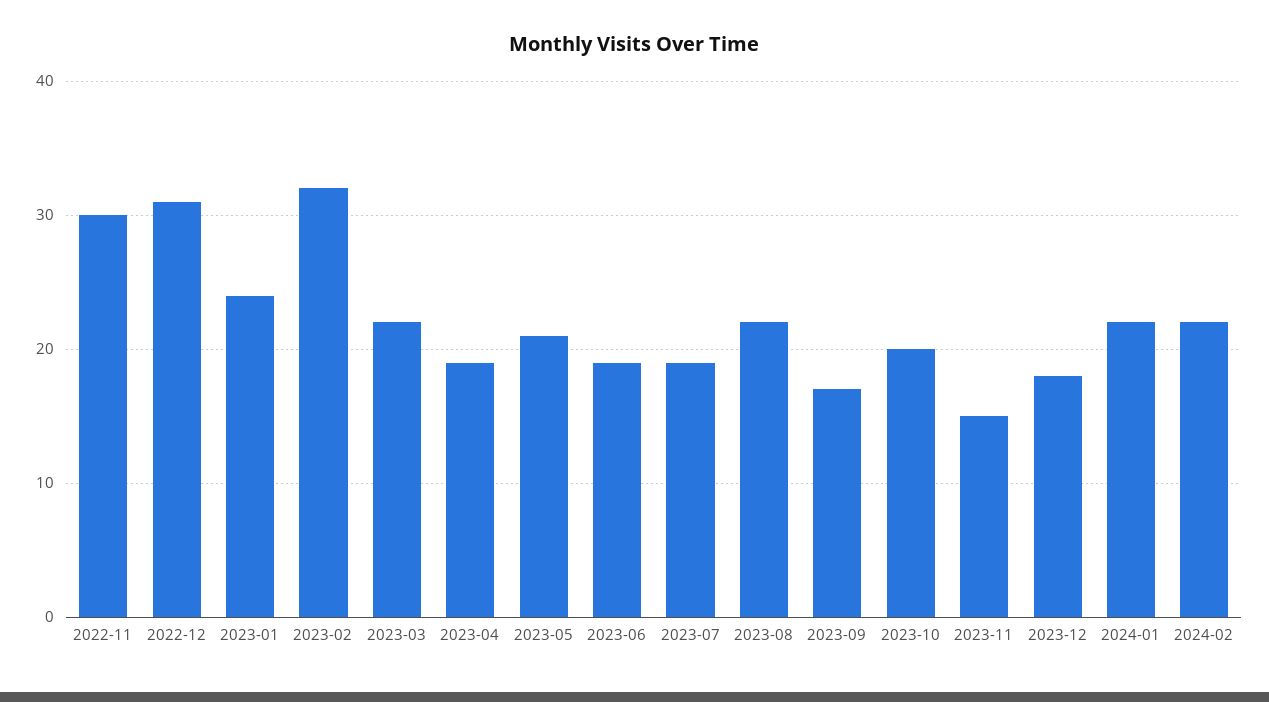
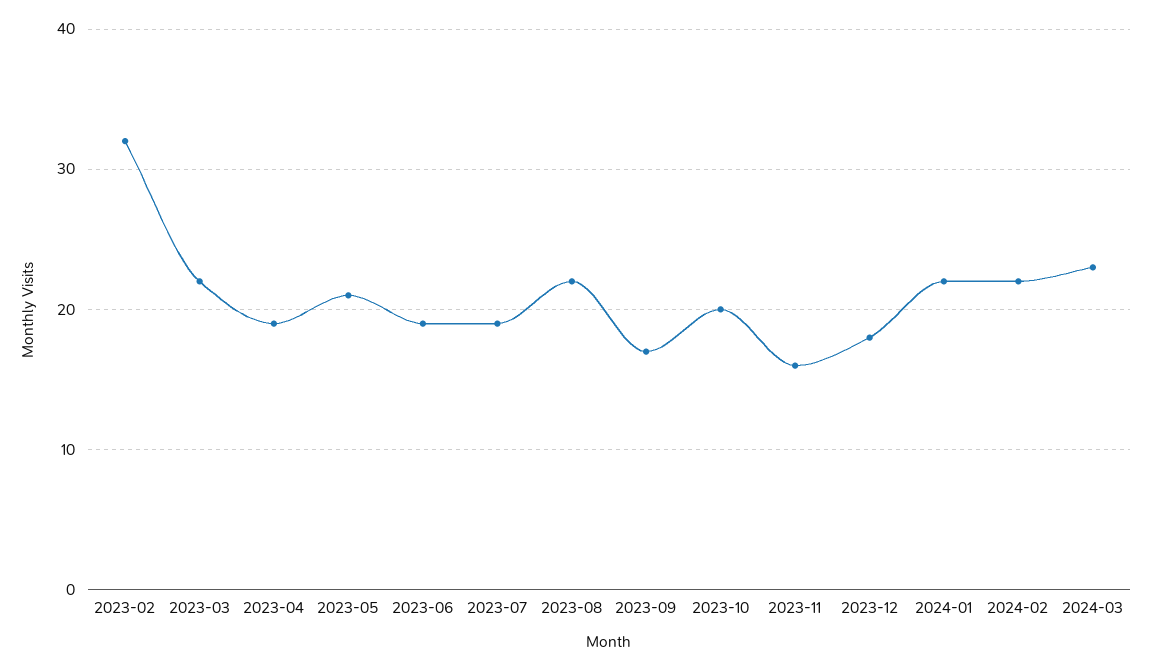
2022-11: 30 -> none
2022-12: 31 -> none
2023-01: 24 -> none
2023-11: 15 -> 16
2024-03: none -> 23

